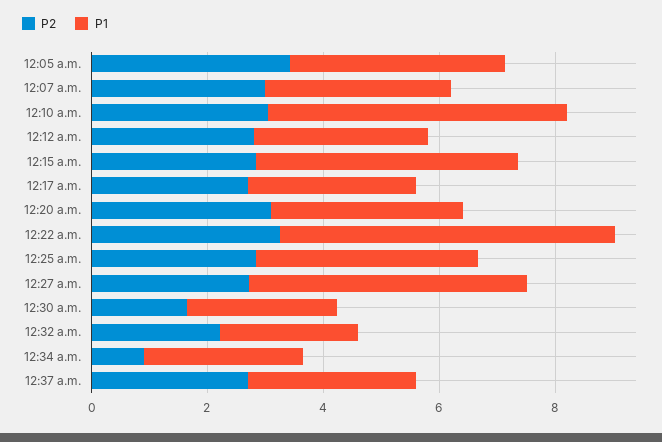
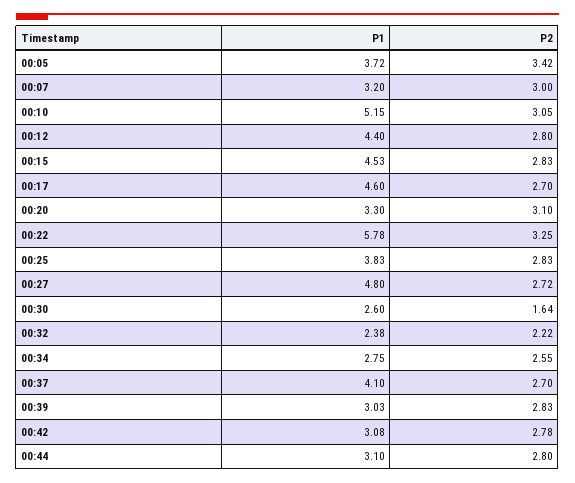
P1, 12:12 a.m.: 3 -> 4.4
P1, 12:17 a.m.: 3 -> 4.6
P2, 12:34 a.m.: 1 -> 2.55
P1, 12:37 a.m.: 3 -> 4.1
P1, 00:39: none -> 3.03
P2, 00:39: none -> 2.83
P1, 00:42: none -> 3.08
P2, 00:42: none -> 2.78
P1, 00:44: none -> 3.1
P2, 00:44: none -> 2.8

